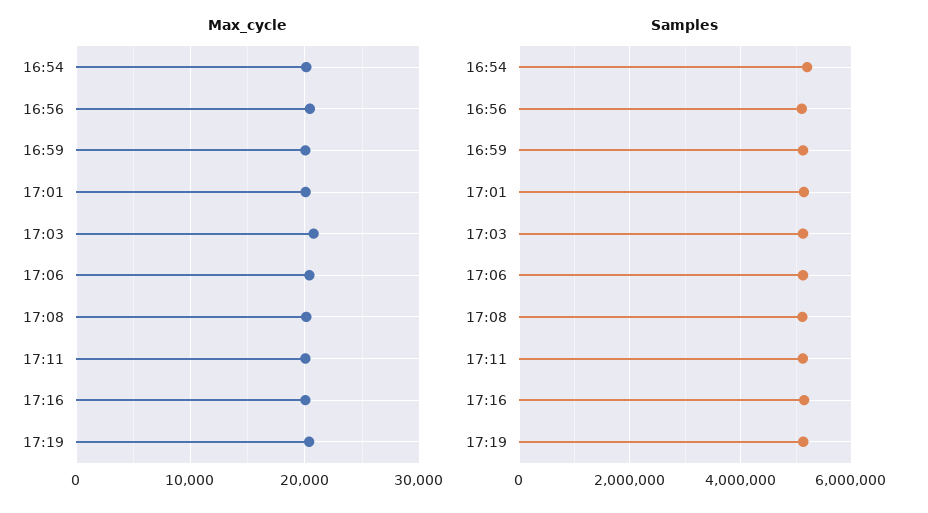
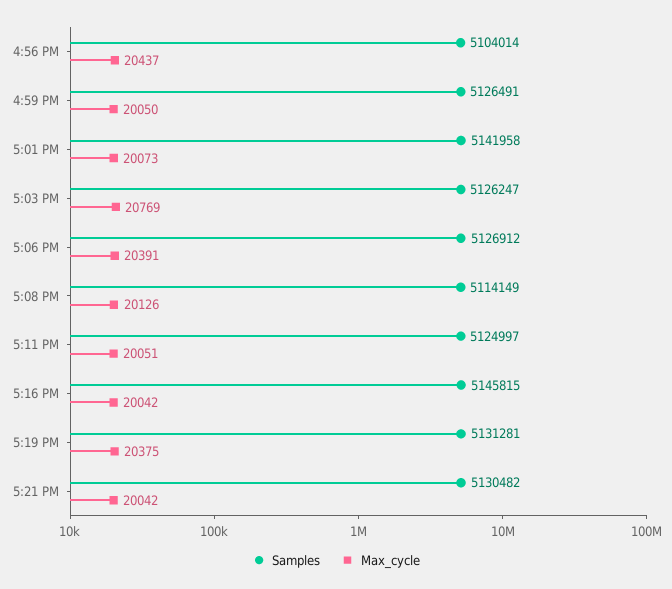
Max_cycle, 16:54: 20000 -> none
Samples, 16:54: 5200000 -> none
Samples, 5:21 PM: none -> 5130482
Max_cycle, 5:21 PM: none -> 20042

